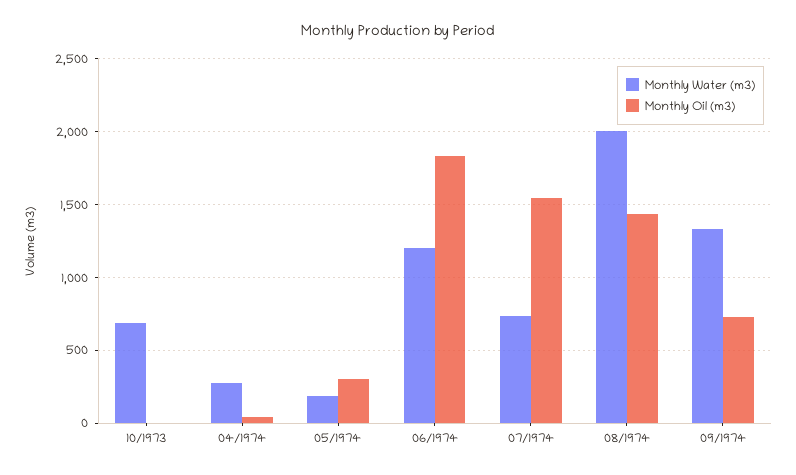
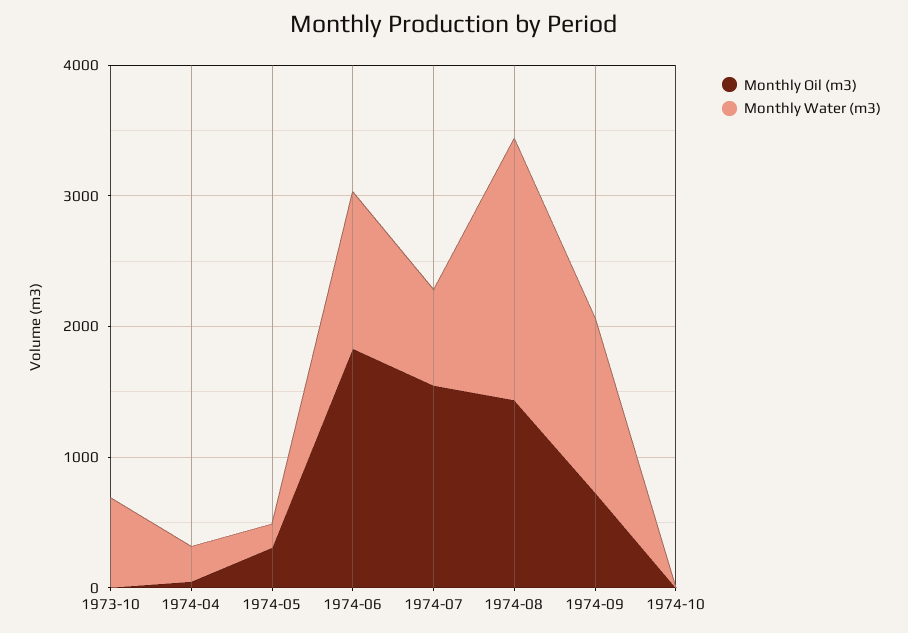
Monthly Oil (m3), 1974-10: none -> 0
Monthly Water (m3), 1974-10: none -> 0

